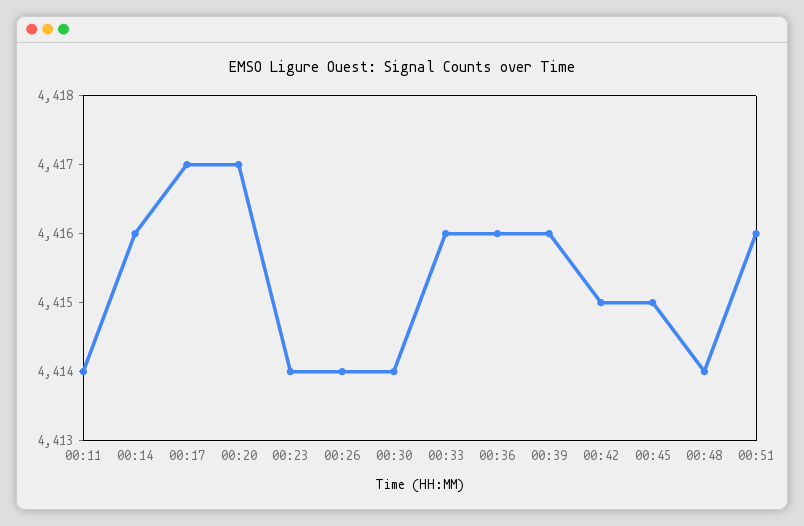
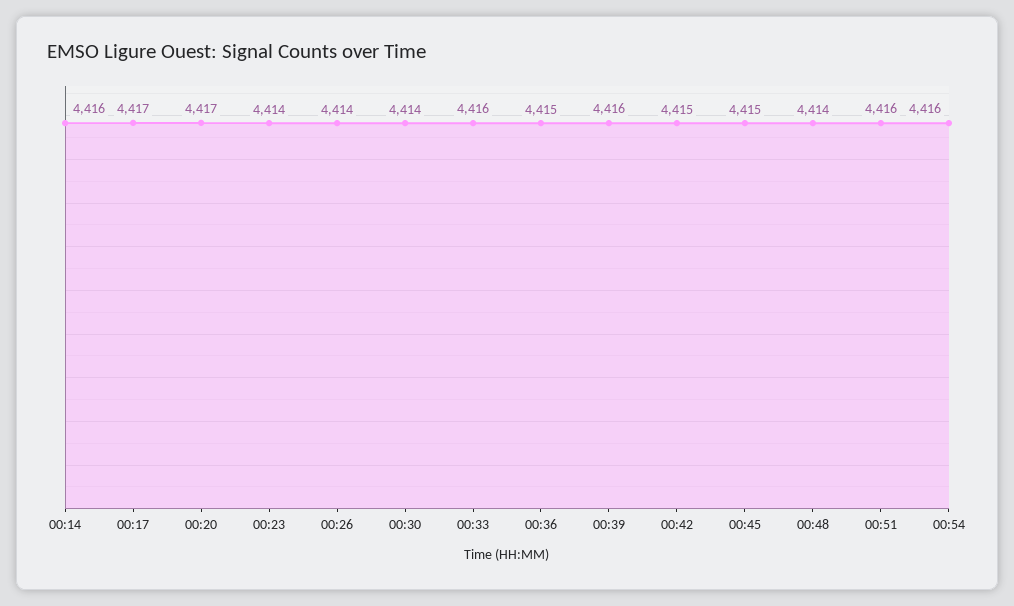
00:11: 4414 -> none
00:36: 4416 -> 4415
00:54: none -> 4416

